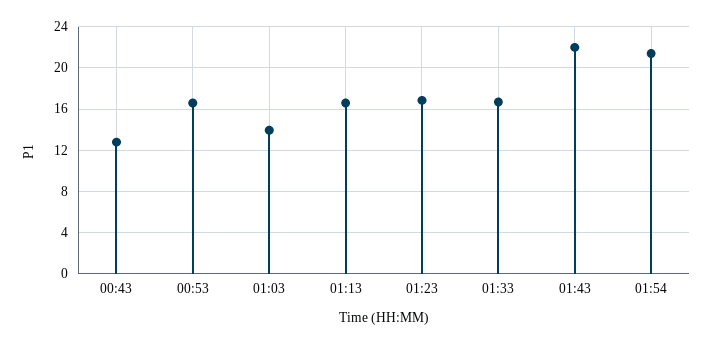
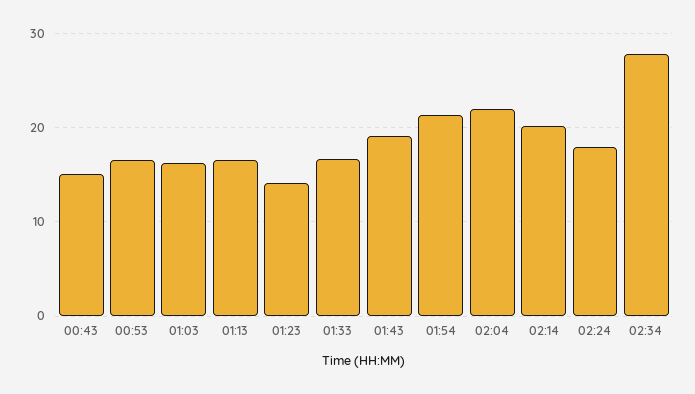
00:43: 13 -> 15
01:03: 14 -> 16
01:23: 17 -> 14
01:43: 22 -> 19
02:04: none -> 22
02:14: none -> 20
02:24: none -> 18
02:34: none -> 28

